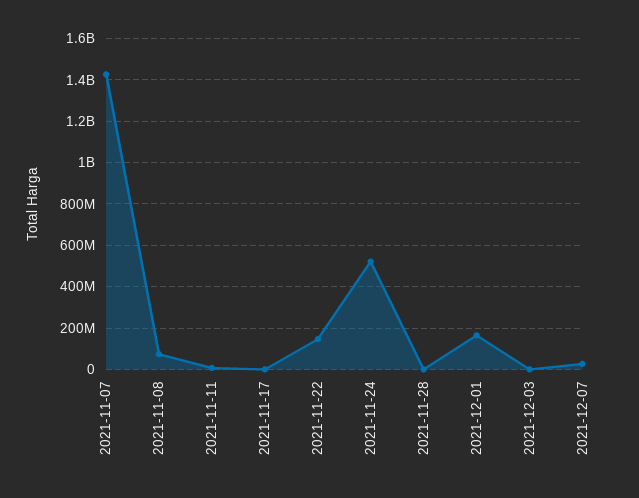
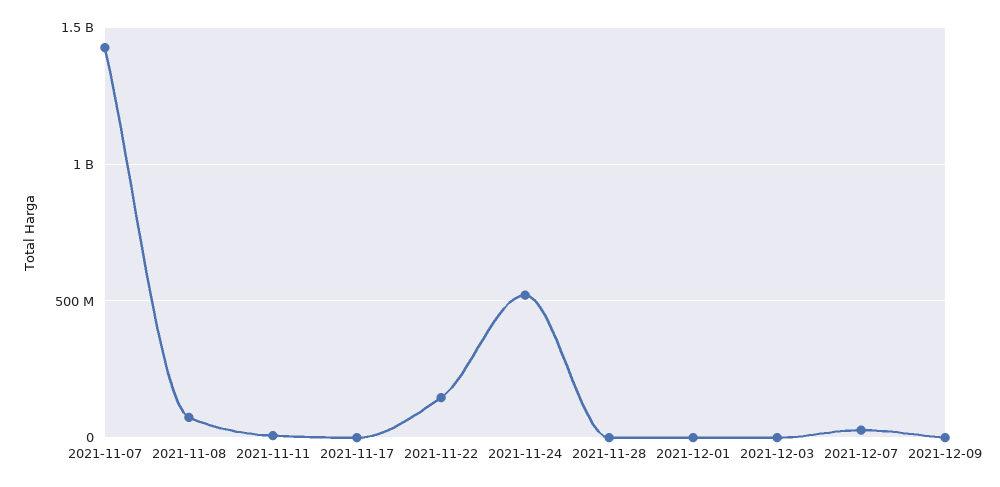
2021-12-01: 150000000 -> 0
2021-12-09: none -> 0

